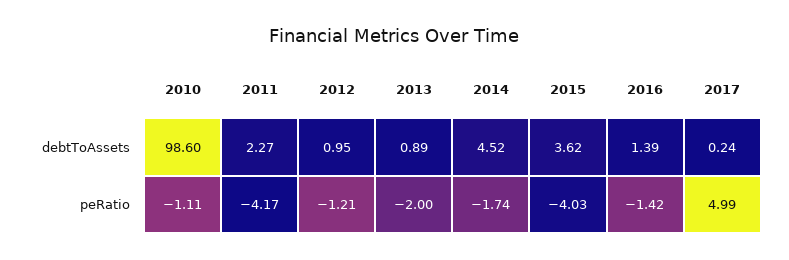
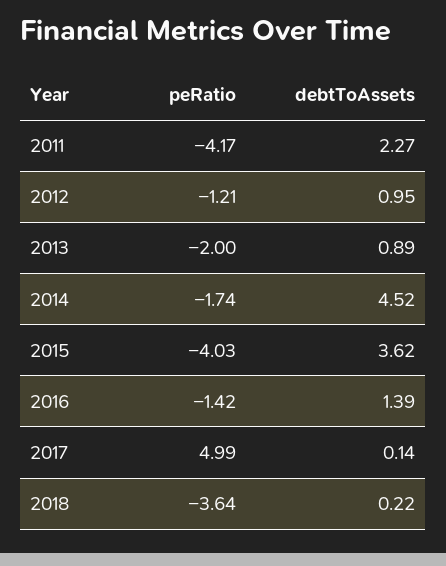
2010, debtToAssets: 98.6 -> none
2017, debtToAssets: 0.24 -> 0.14
2010, peRatio: -1.11 -> none
2018, peRatio: none -> -3.64
2018, debtToAssets: none -> 0.22

